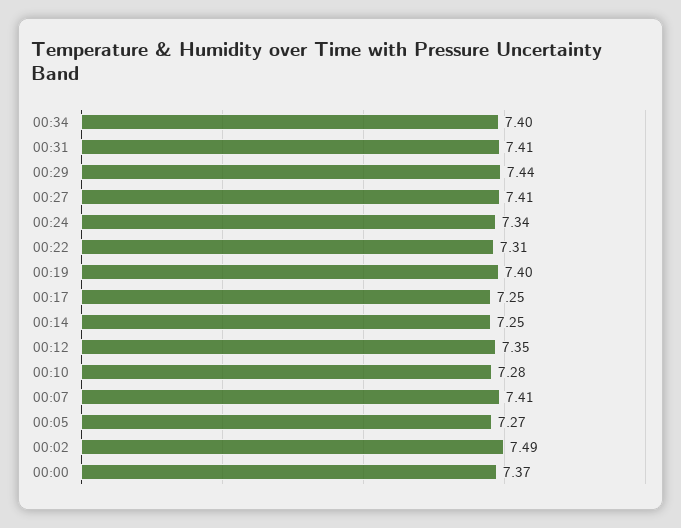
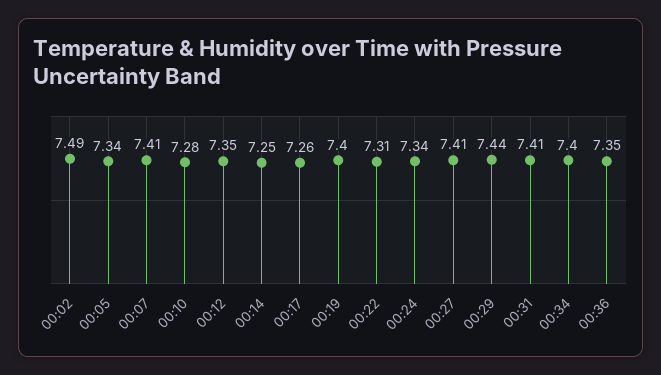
00:17: 7.25 -> 7.26
00:05: 7.27 -> 7.34
00:00: 7.37 -> none
00:36: none -> 7.35

